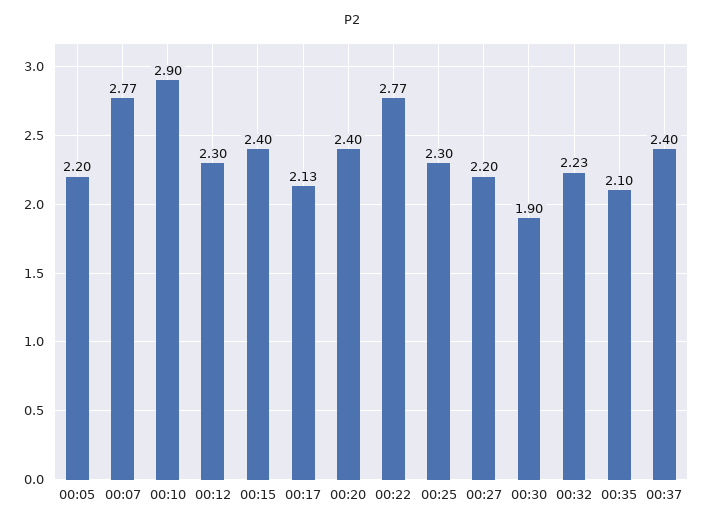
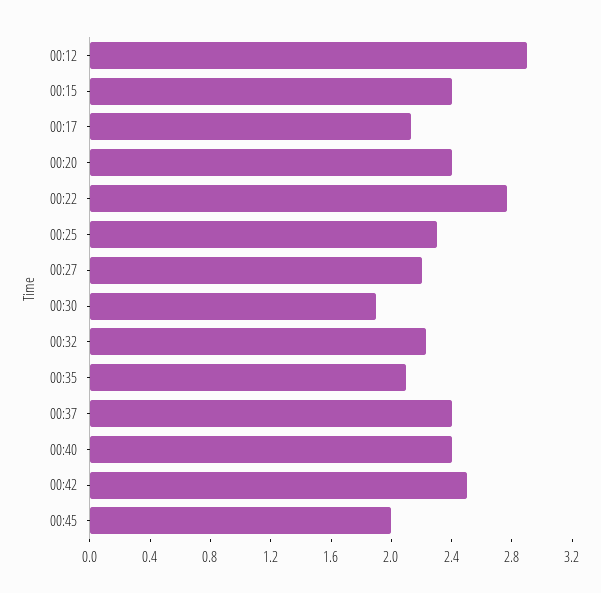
00:05: 2.2 -> none
00:07: 2.77 -> none
00:10: 2.9 -> none
00:12: 2.3 -> 2.9
00:40: none -> 2.4
00:42: none -> 2.5
00:45: none -> 2

